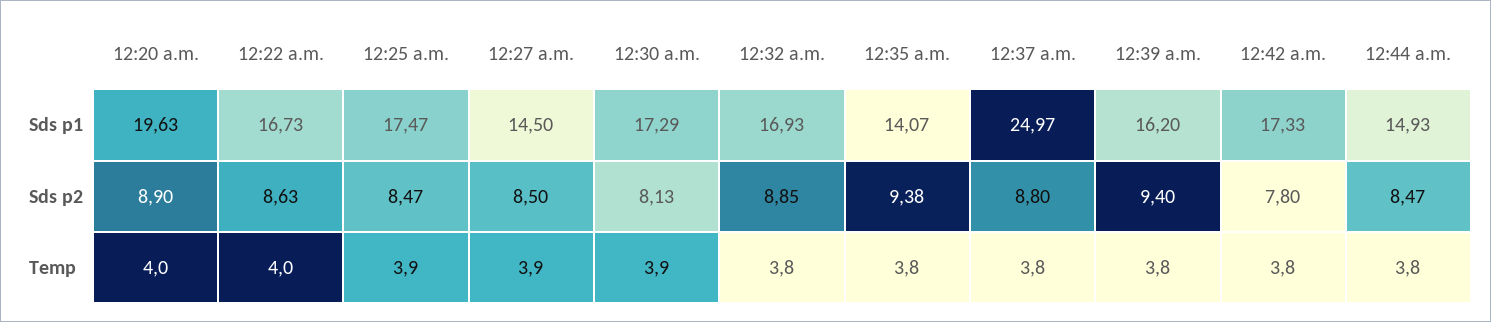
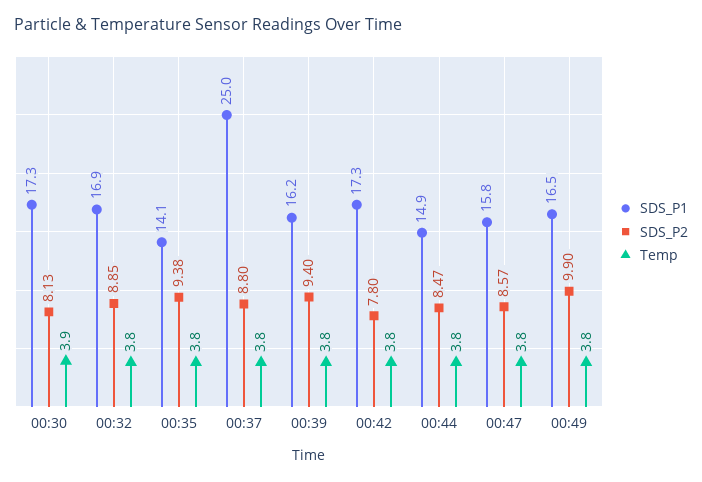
Sds p1, 12:20 a.m.: 19.63 -> none
Sds p1, 12:22 a.m.: 16.73 -> none
Sds p1, 12:25 a.m.: 17.47 -> none
Sds p1, 12:27 a.m.: 14.5 -> none
Sds p2, 12:20 a.m.: 8.9 -> none
Sds p2, 12:22 a.m.: 8.63 -> none
Sds p2, 12:25 a.m.: 8.47 -> none
Sds p2, 12:27 a.m.: 8.5 -> none
Temp, 12:20 a.m.: 4 -> none
Temp, 12:22 a.m.: 4 -> none
Temp, 12:25 a.m.: 3.9 -> none
Temp, 12:27 a.m.: 3.9 -> none
Sds p1, 00:47: none -> 15.8
Sds p2, 00:47: none -> 8.57
Temp, 00:47: none -> 3.8
Sds p1, 00:49: none -> 16.5
Sds p2, 00:49: none -> 9.9
Temp, 00:49: none -> 3.8

